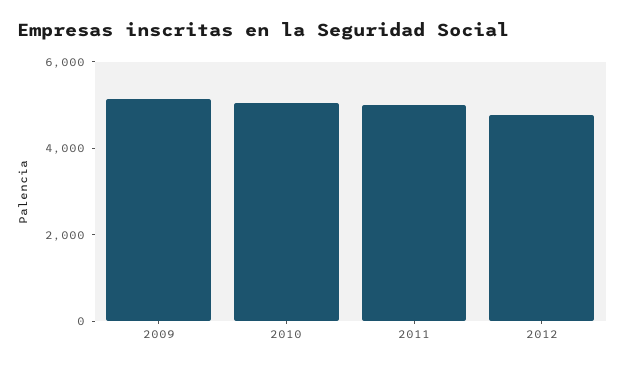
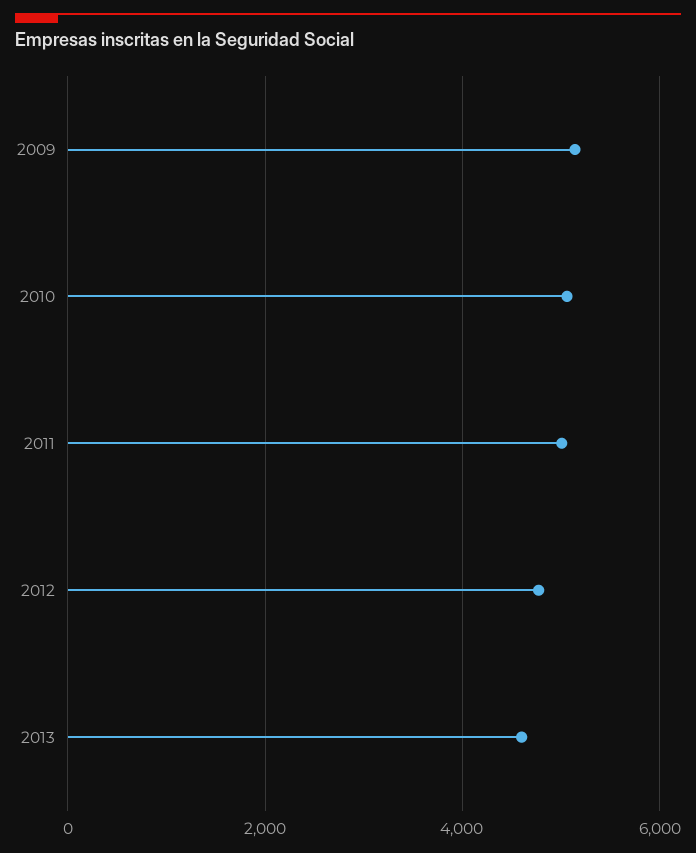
2013: none -> 4600

